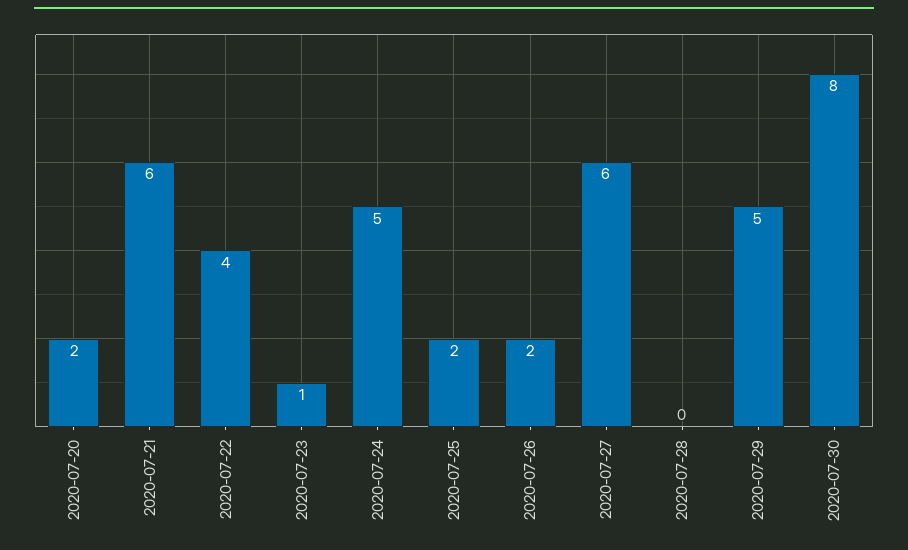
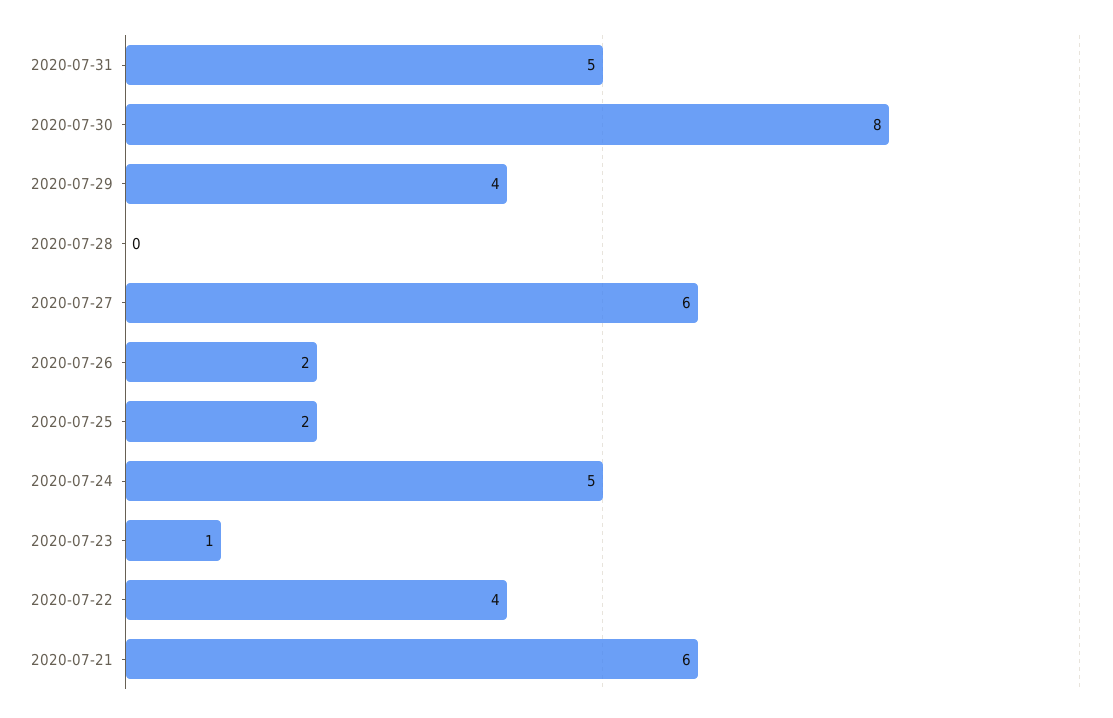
2020-07-20: 2 -> none
2020-07-29: 5 -> 4
2020-07-31: none -> 5

